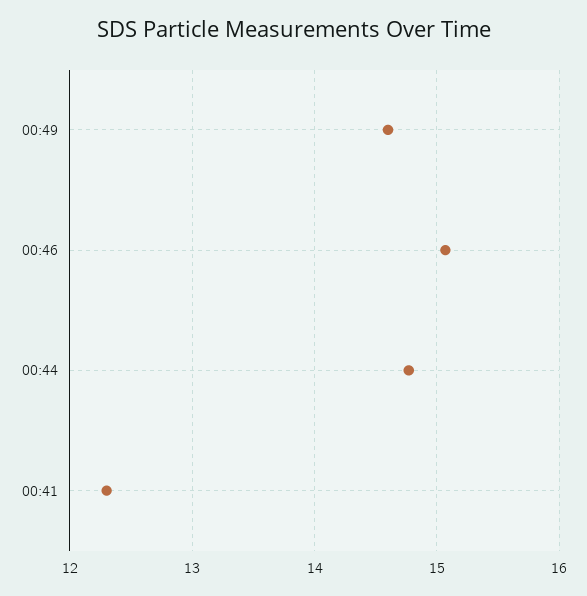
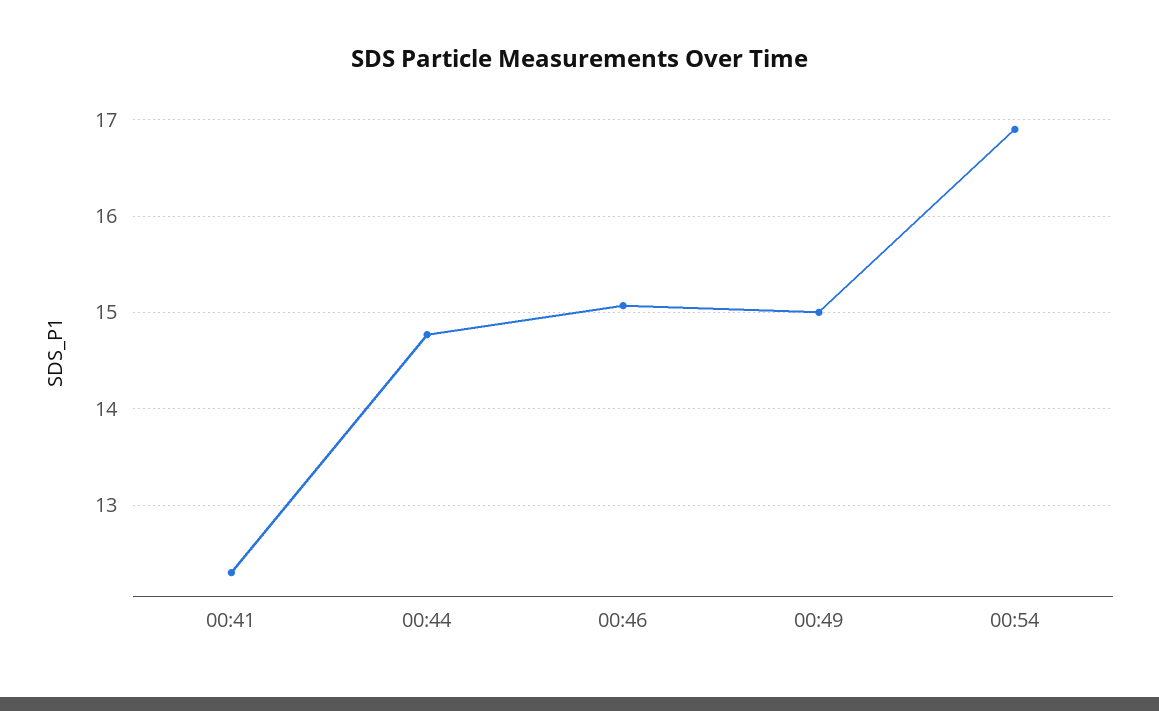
00:49: 14.6 -> 15
00:54: none -> 16.9

